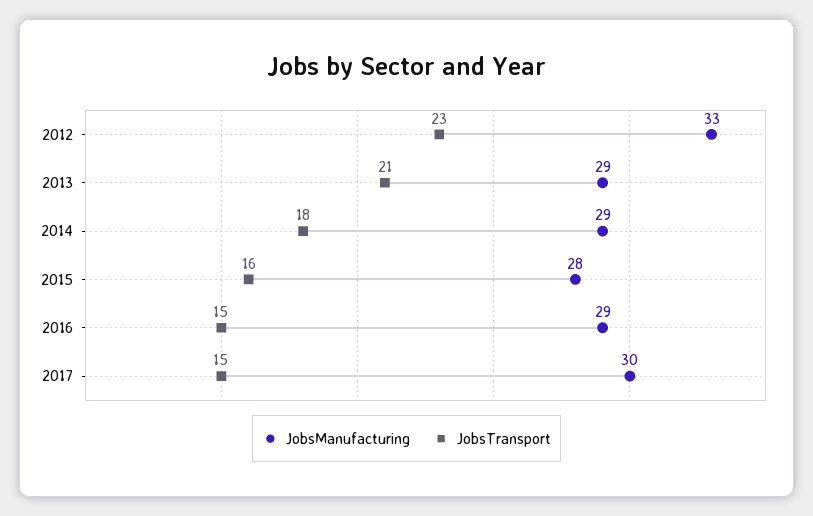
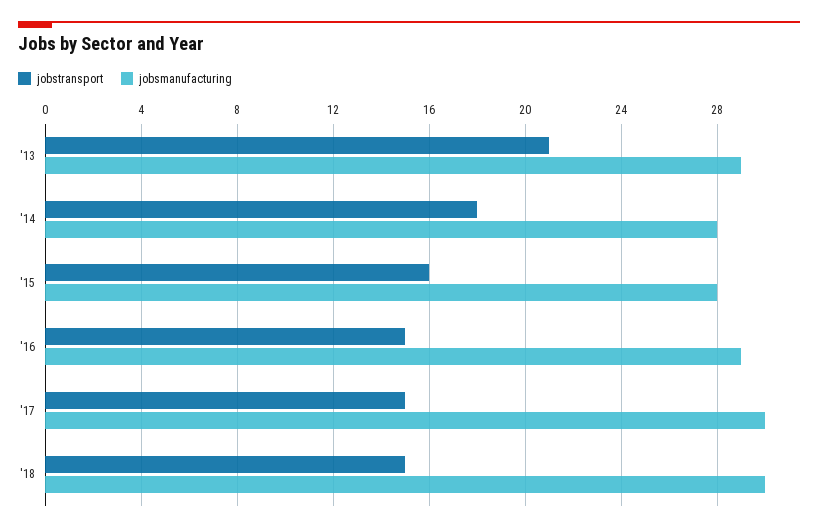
JobsManufacturing, 2012: 33 -> none
JobsTransport, 2012: 23 -> none
JobsManufacturing, 2014: 29 -> 28
JobsTransport, '18: none -> 15
JobsManufacturing, '18: none -> 30

